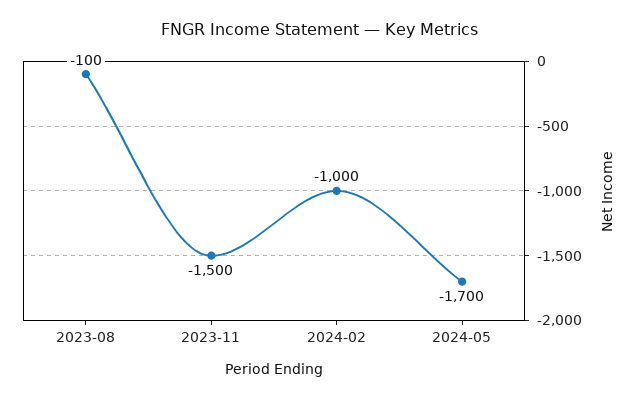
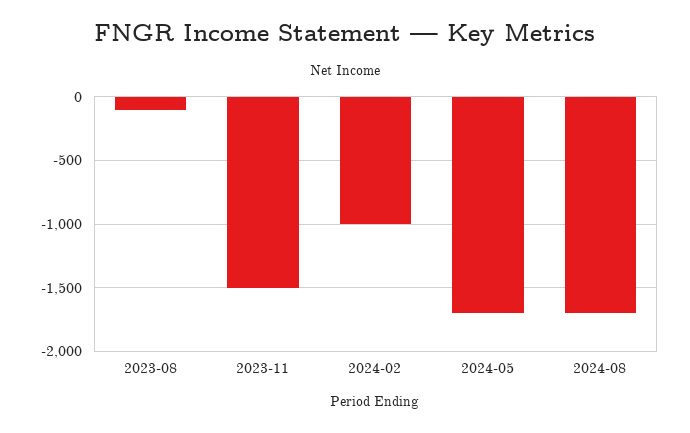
2024-08: none -> -1700

